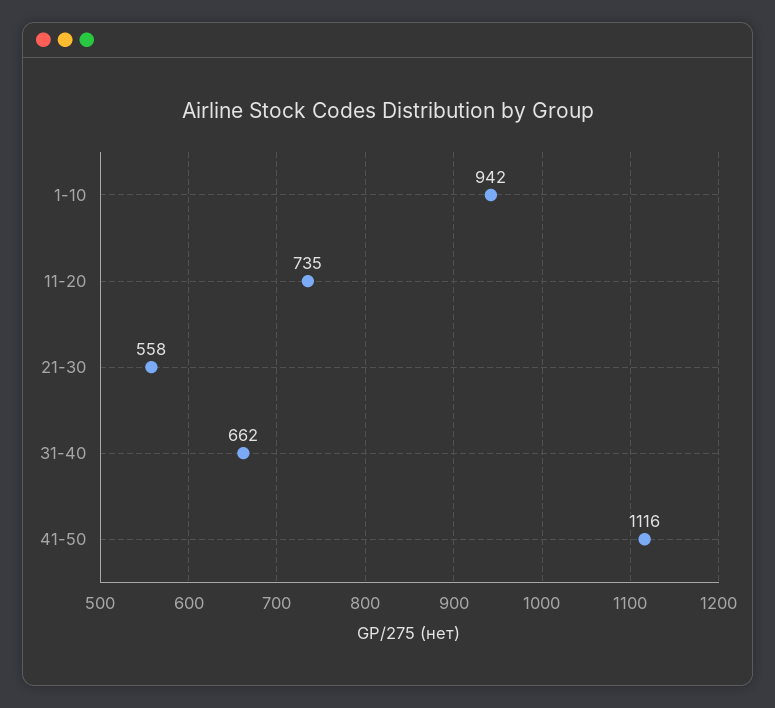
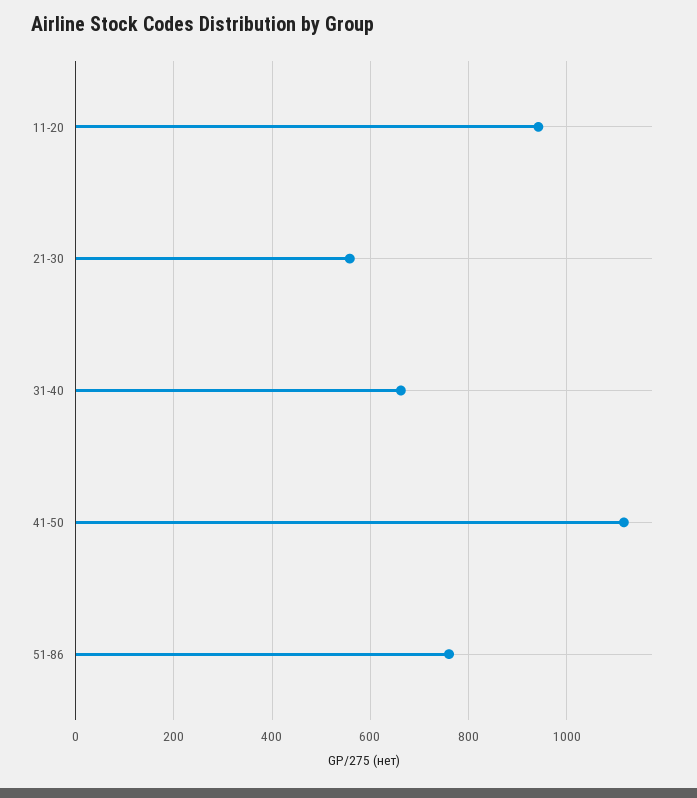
1-10: 942 -> none
11-20: 735 -> 940
51-86: none -> 760

